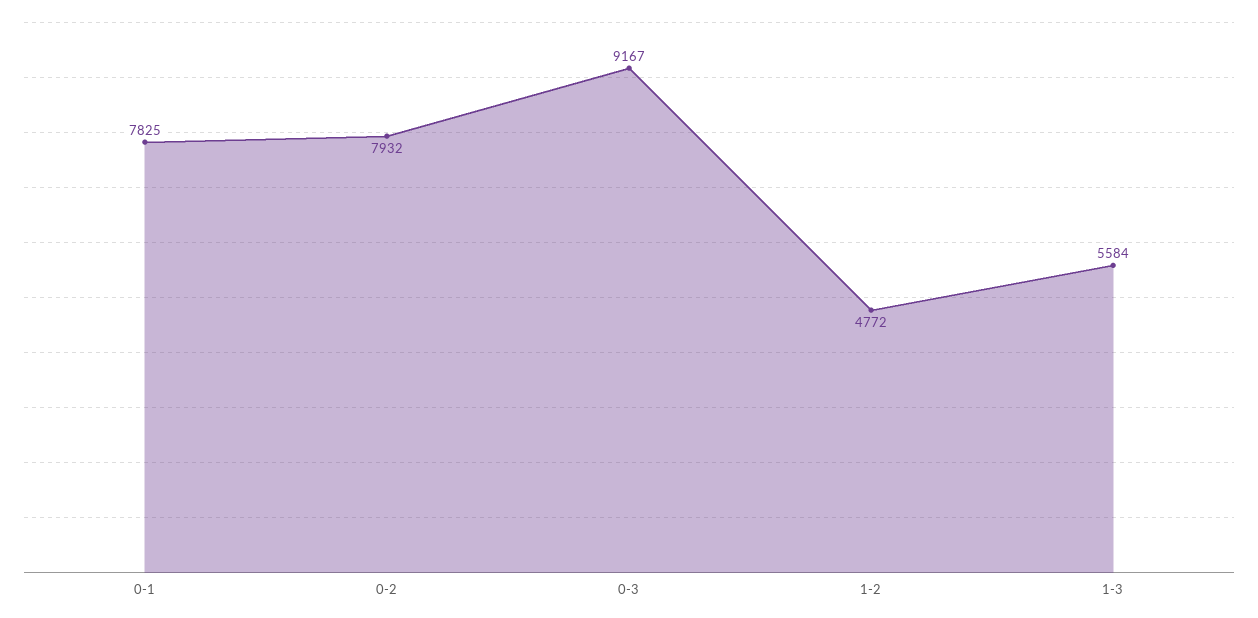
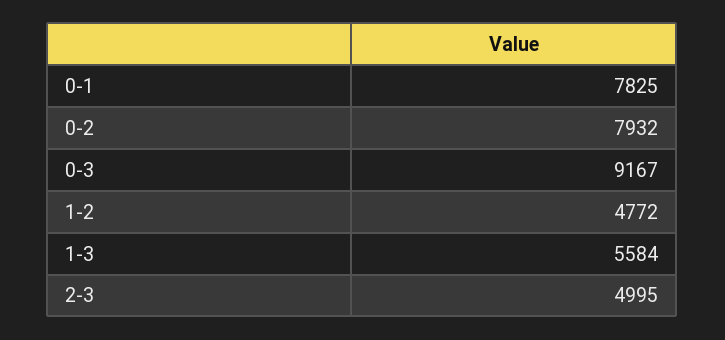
2-3: none -> 4995

